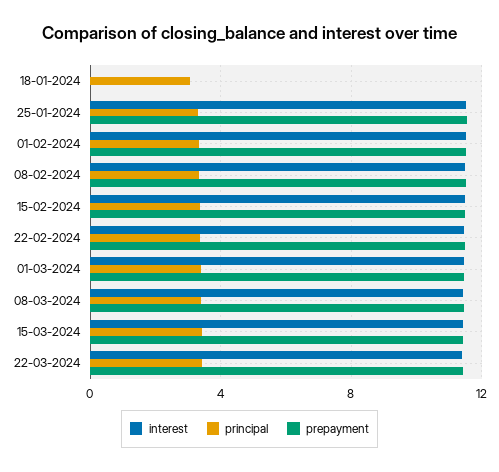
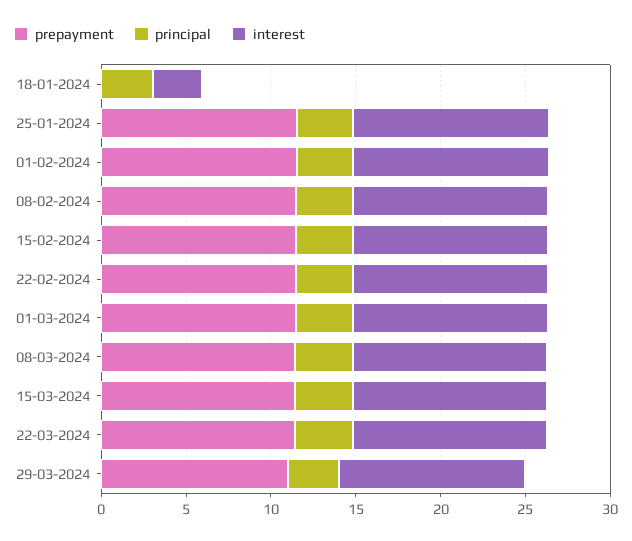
interest, 18-01-2024: 0 -> 3
prepayment, 29-03-2024: none -> 11
principal, 29-03-2024: none -> 3
interest, 29-03-2024: none -> 11

